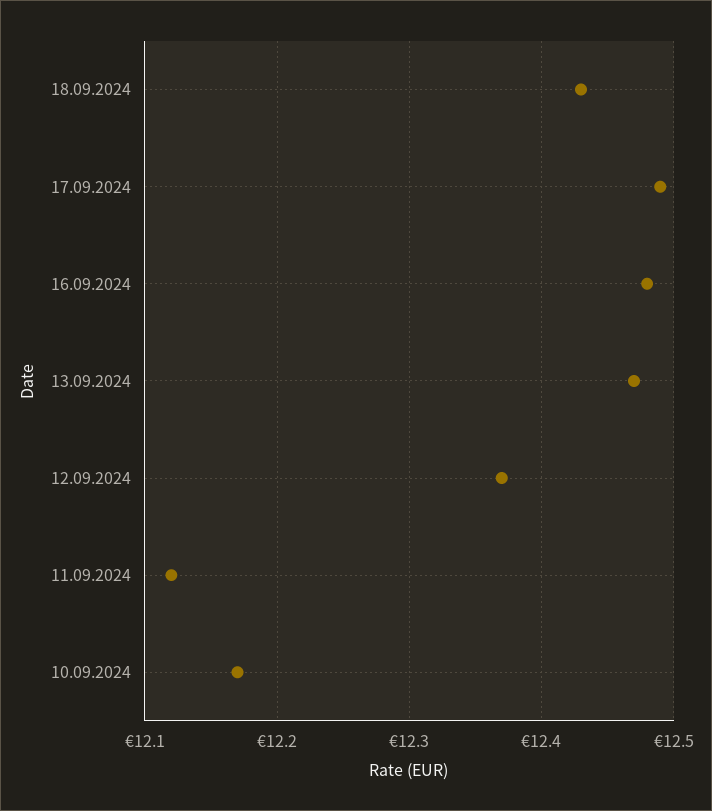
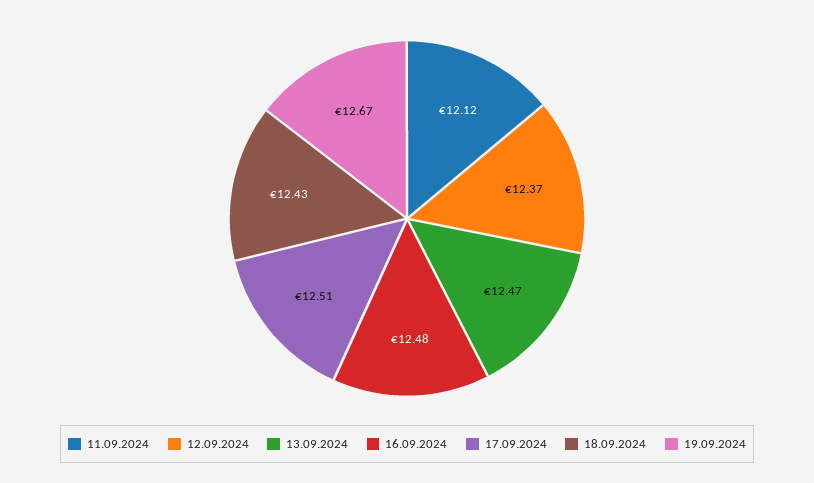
17.09.2024: 12.49 -> 12.51
10.09.2024: 12.17 -> none
19.09.2024: none -> 12.67

